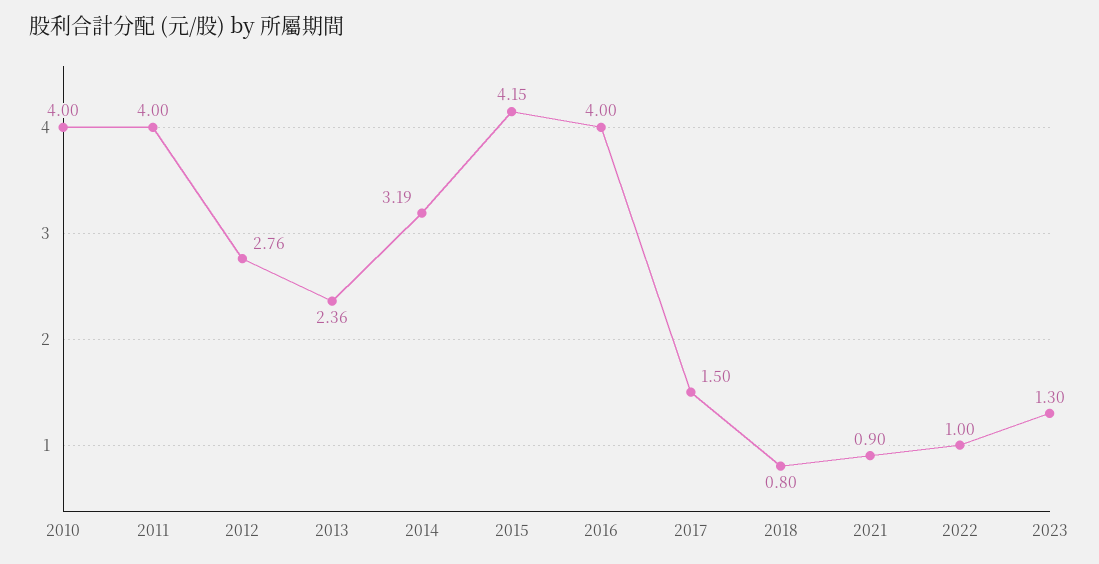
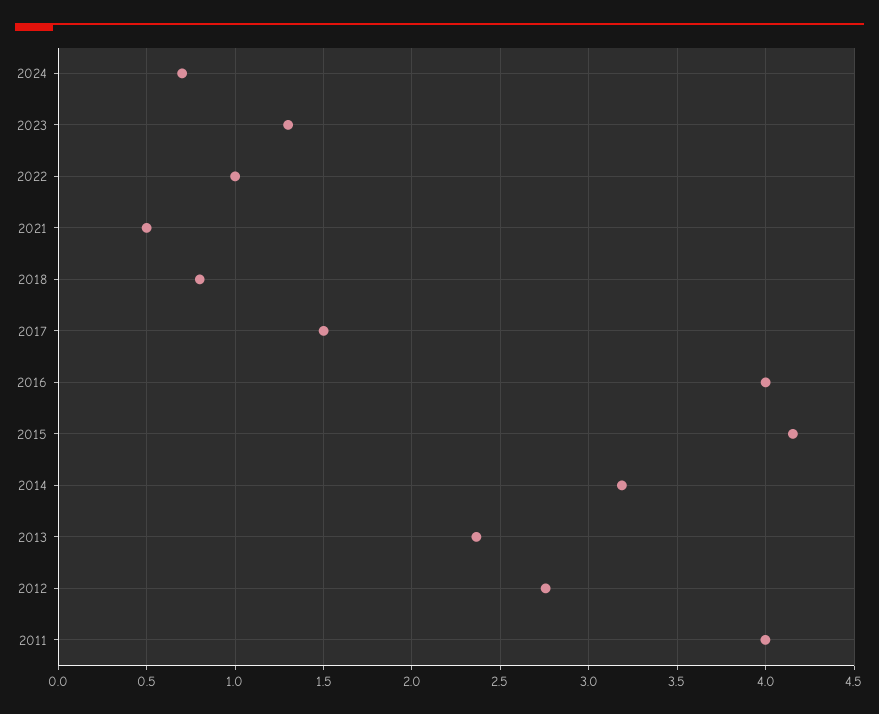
2010: 4 -> none
2021: 0.9 -> 0.5
2024: none -> 0.7

